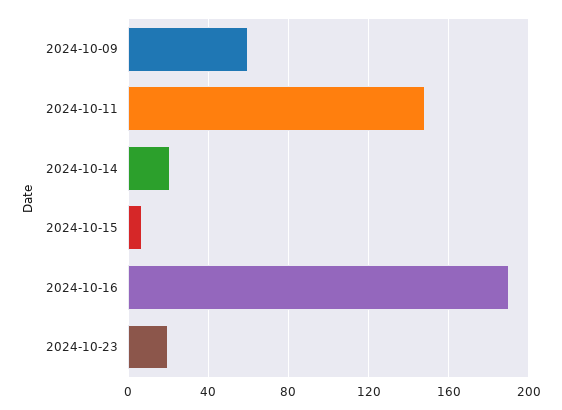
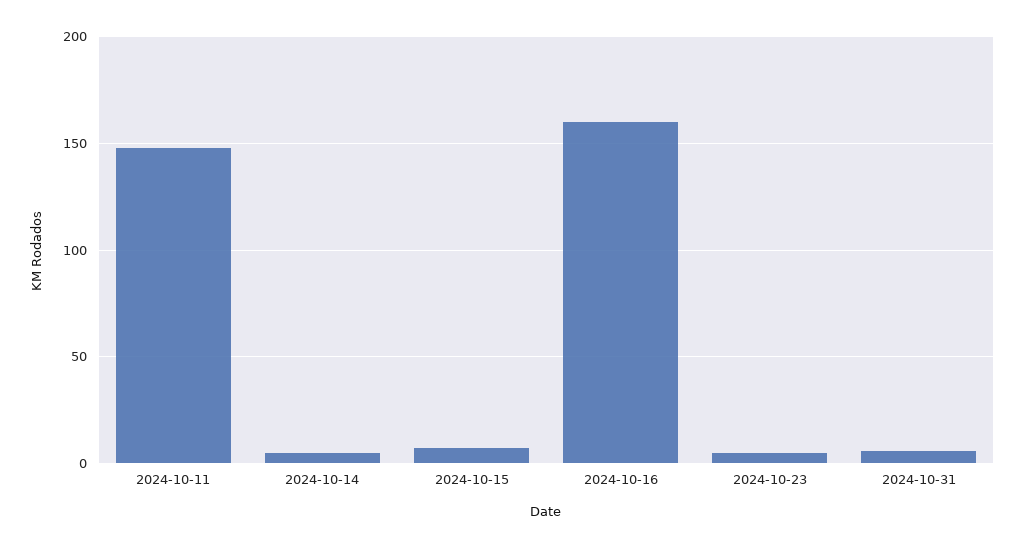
2024-10-09: 60 -> none
2024-10-14: 20 -> 5
2024-10-16: 190 -> 160
2024-10-23: 20 -> 5
2024-10-31: none -> 5

